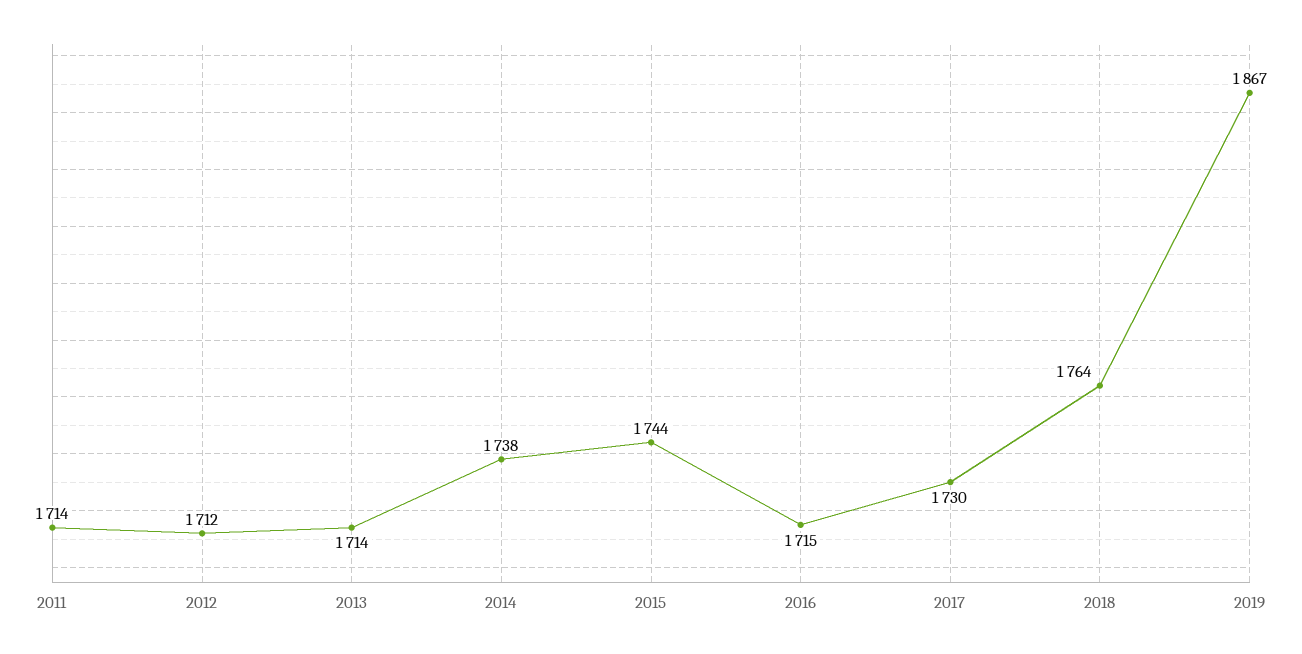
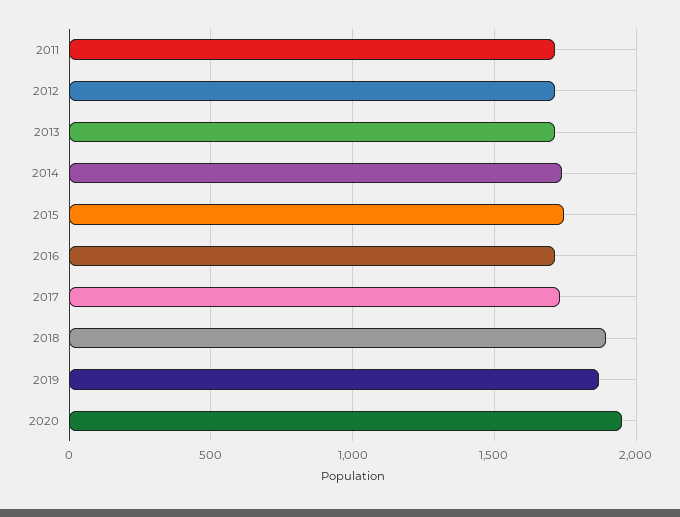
2018: 1764 -> 1900
2020: none -> 1950

